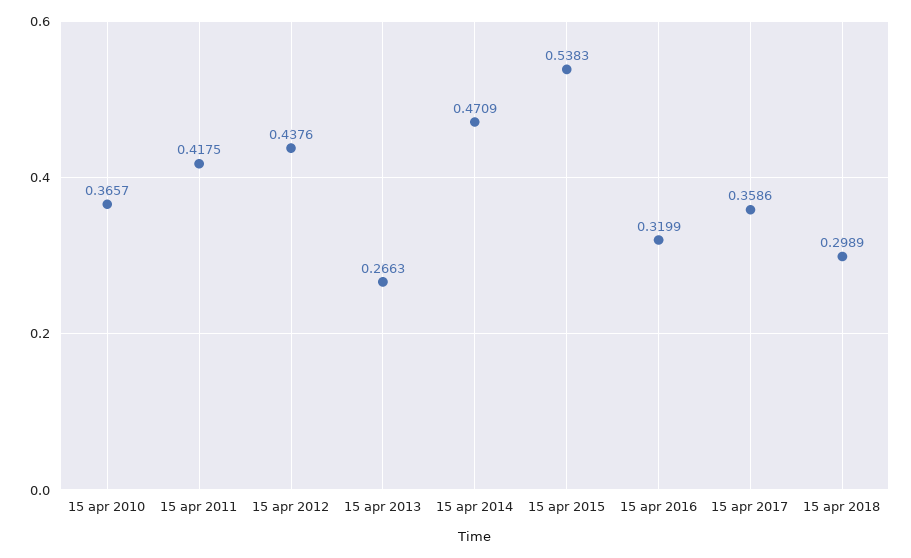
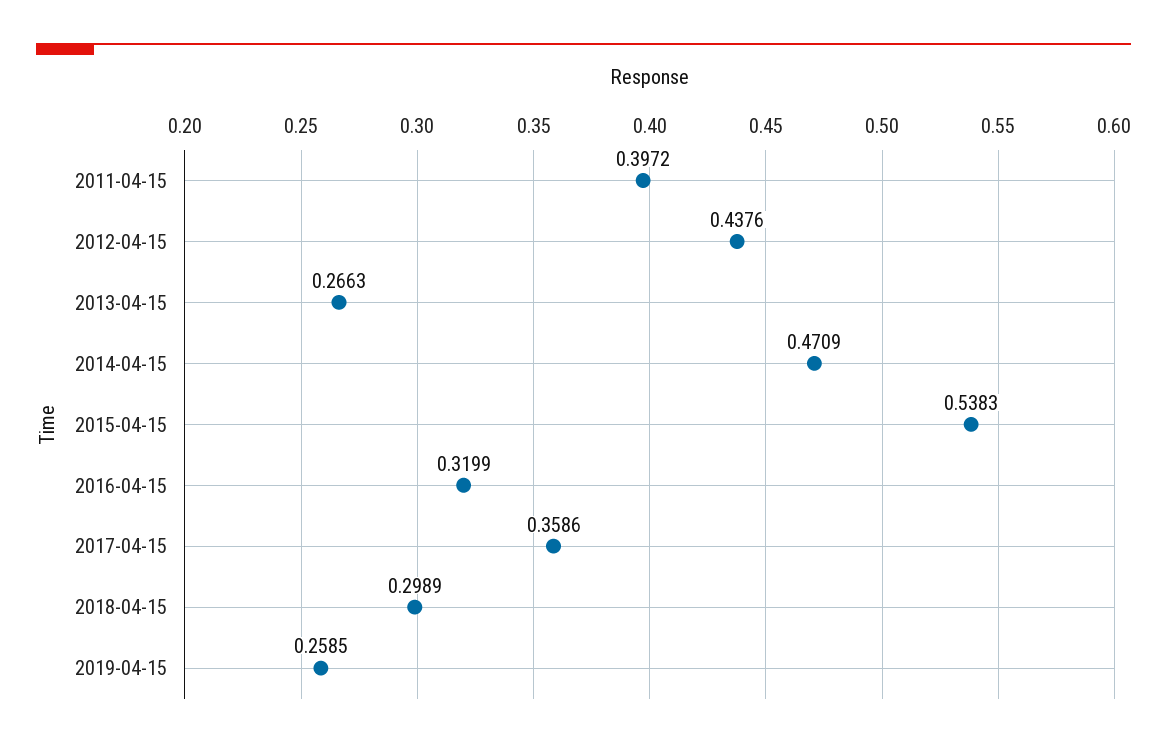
15 apr 2010: 0.3657 -> none
15 apr 2011: 0.4175 -> 0.3972
2019-04-15: none -> 0.2585

